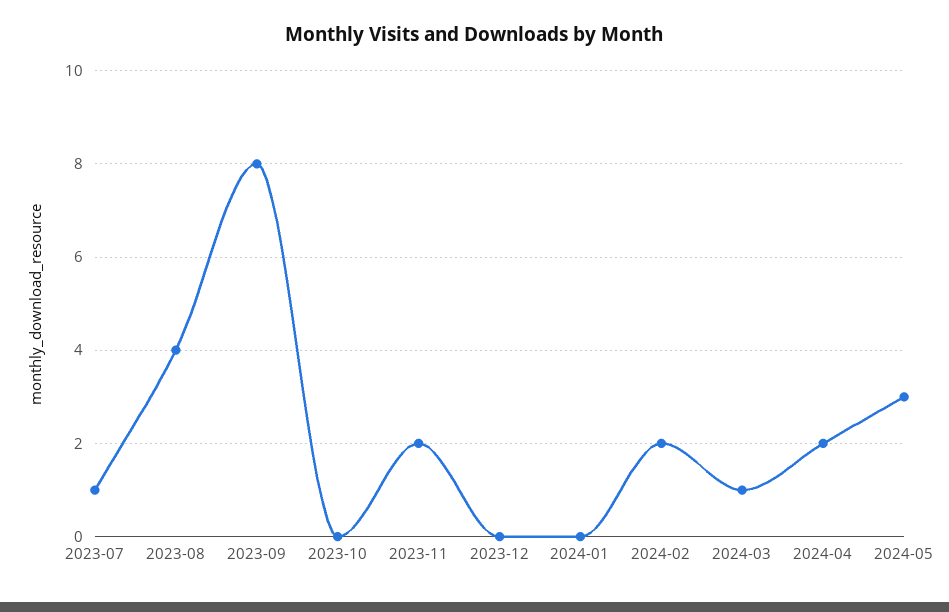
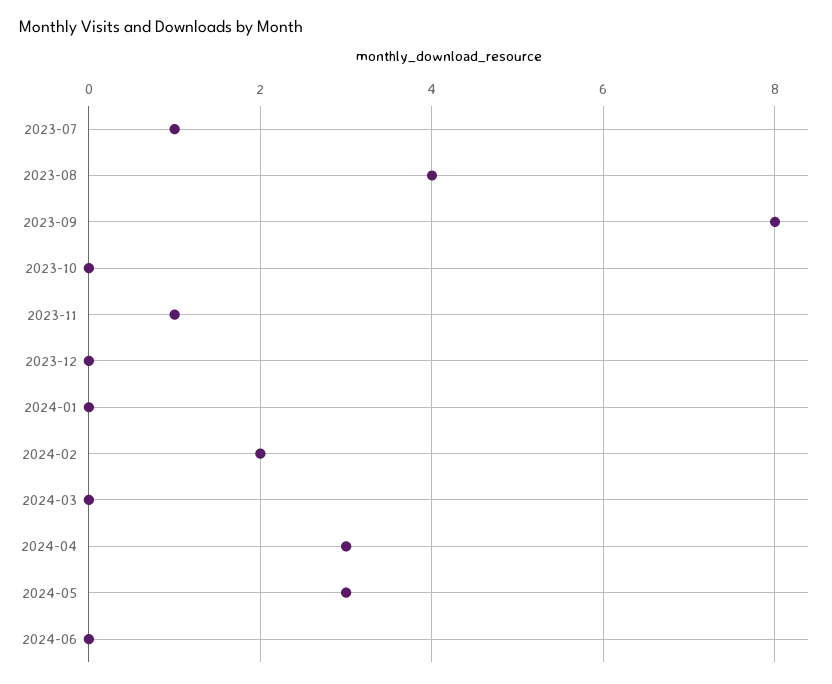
2023-11: 2 -> 1
2024-03: 1 -> 0
2024-04: 2 -> 3
2024-06: none -> 0

